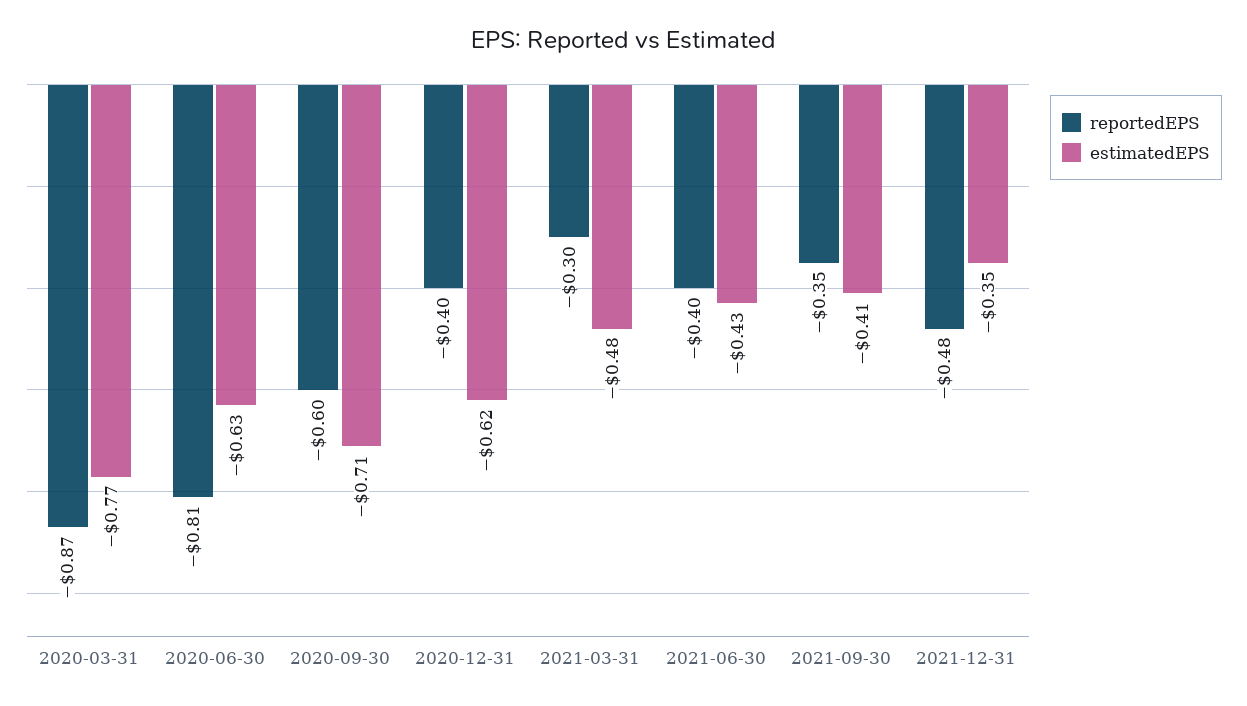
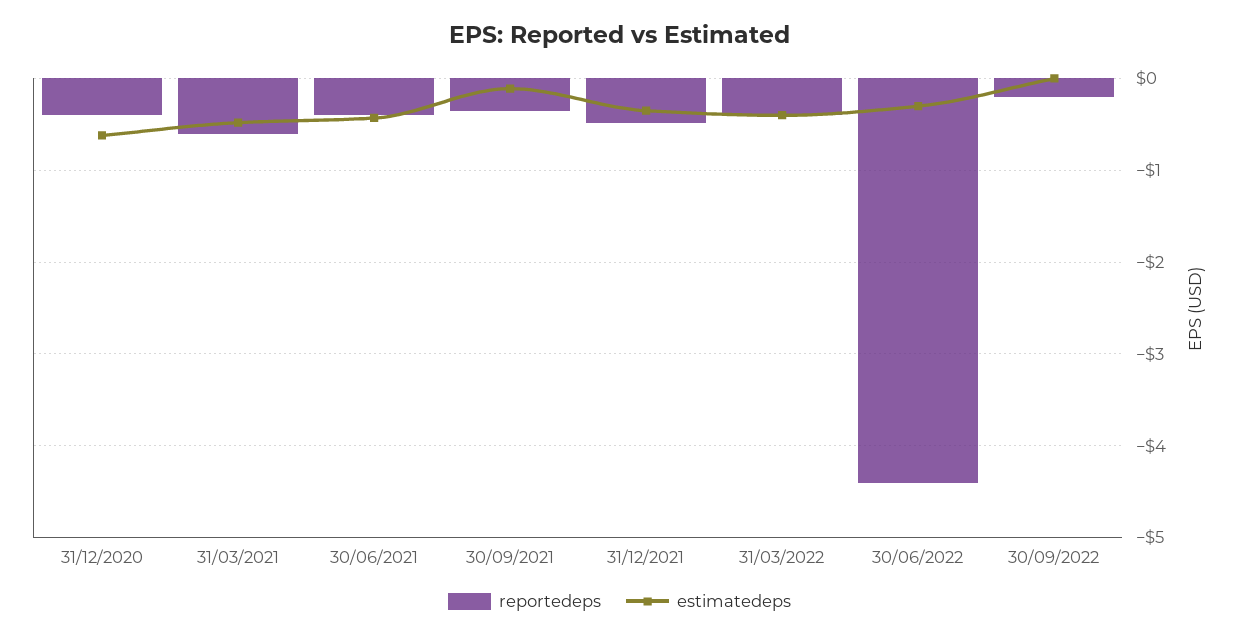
reportedEPS, 2020-03-31: -0.87 -> none
estimatedEPS, 2020-03-31: -0.77 -> none
reportedEPS, 2020-06-30: -0.81 -> none
estimatedEPS, 2020-06-30: -0.63 -> none
reportedEPS, 2020-09-30: -0.6 -> none
estimatedEPS, 2020-09-30: -0.71 -> none
reportedEPS, 2021-03-31: -0.3 -> -0.6
estimatedEPS, 2021-09-30: -0.41 -> -0.1
reportedEPS, 31/03/2022: none -> -0.4
estimatedEPS, 31/03/2022: none -> -0.4
reportedEPS, 30/06/2022: none -> -4.4
estimatedEPS, 30/06/2022: none -> -0.3
reportedEPS, 30/09/2022: none -> -0.2
estimatedEPS, 30/09/2022: none -> 0

